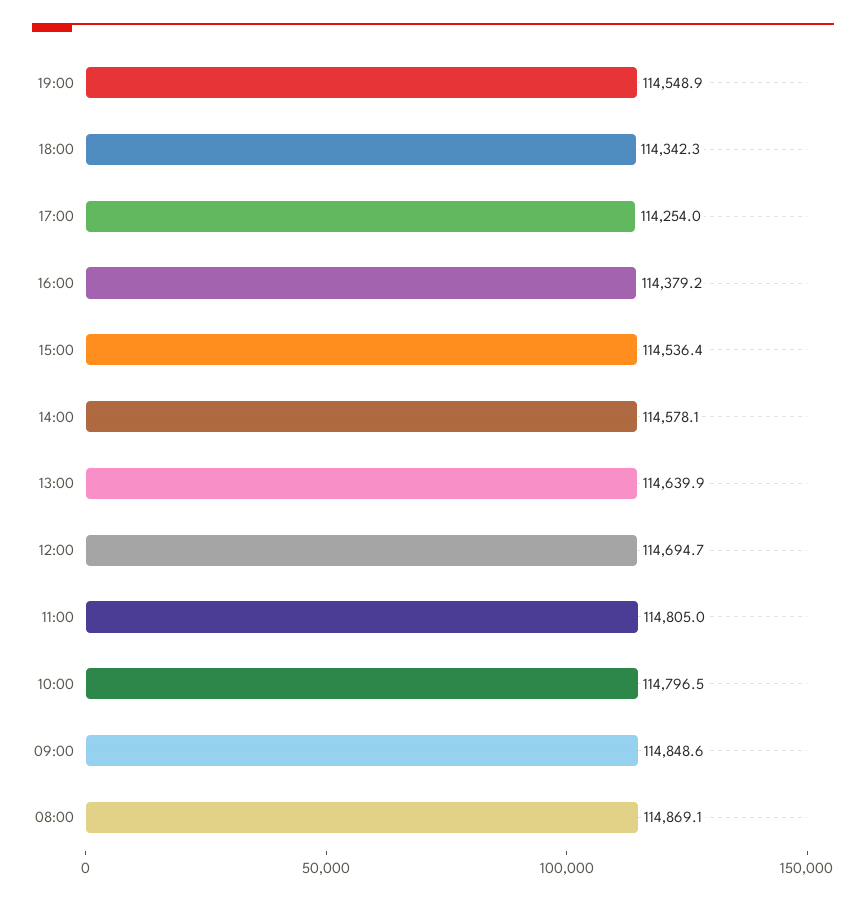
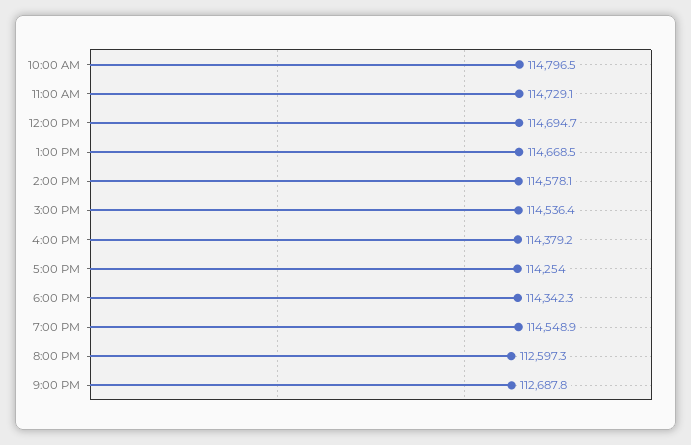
13:00: 114639.9 -> 114668.5
11:00: 114805 -> 114729.1
09:00: 114848.6 -> none
08:00: 114869.1 -> none
8:00 PM: none -> 112597.3
9:00 PM: none -> 112687.8

